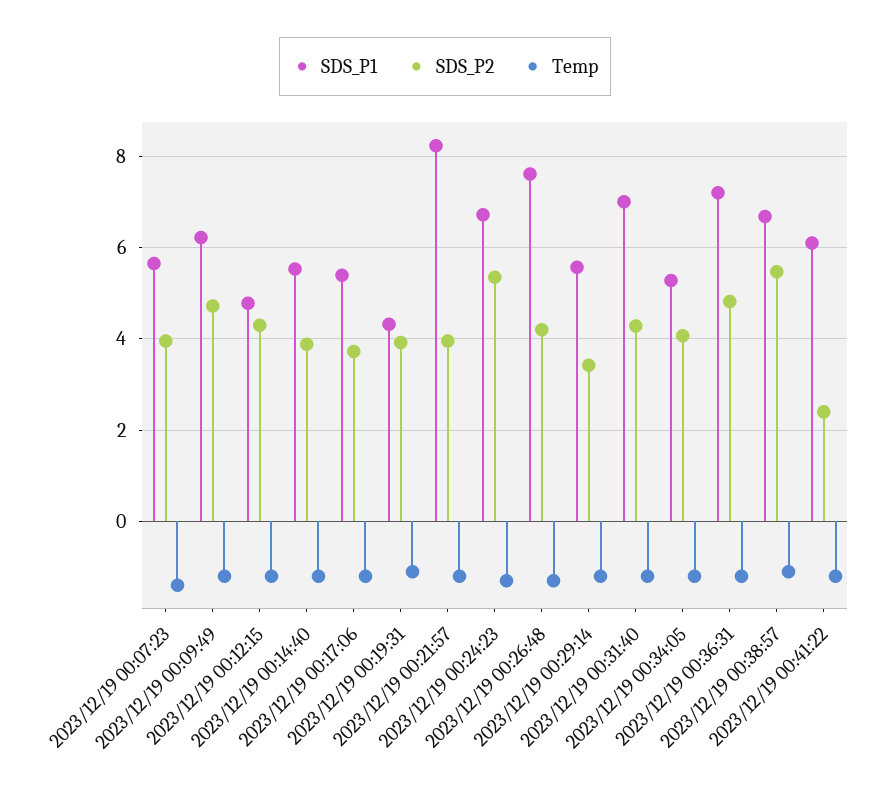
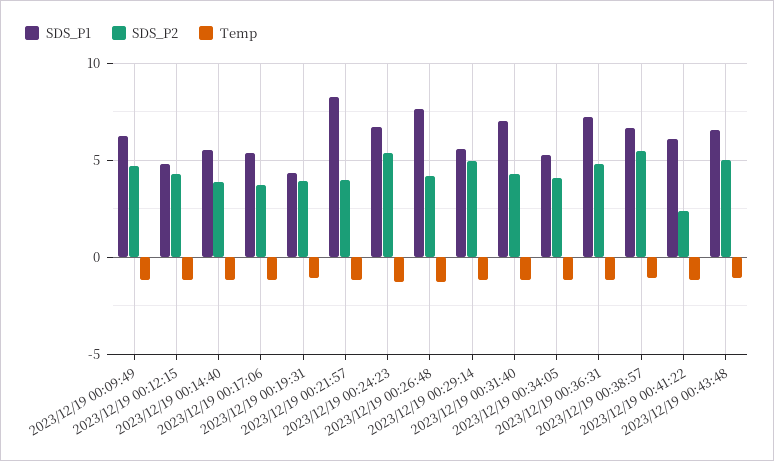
SDS_P1, 2023/12/19 00:07:23: 5.6 -> none
SDS_P2, 2023/12/19 00:07:23: 4 -> none
Temp, 2023/12/19 00:07:23: -1.4 -> none
SDS_P2, 2023/12/19 00:29:14: 3.4 -> 5
SDS_P1, 2023/12/19 00:43:48: none -> 6.5
SDS_P2, 2023/12/19 00:43:48: none -> 5
Temp, 2023/12/19 00:43:48: none -> -1

